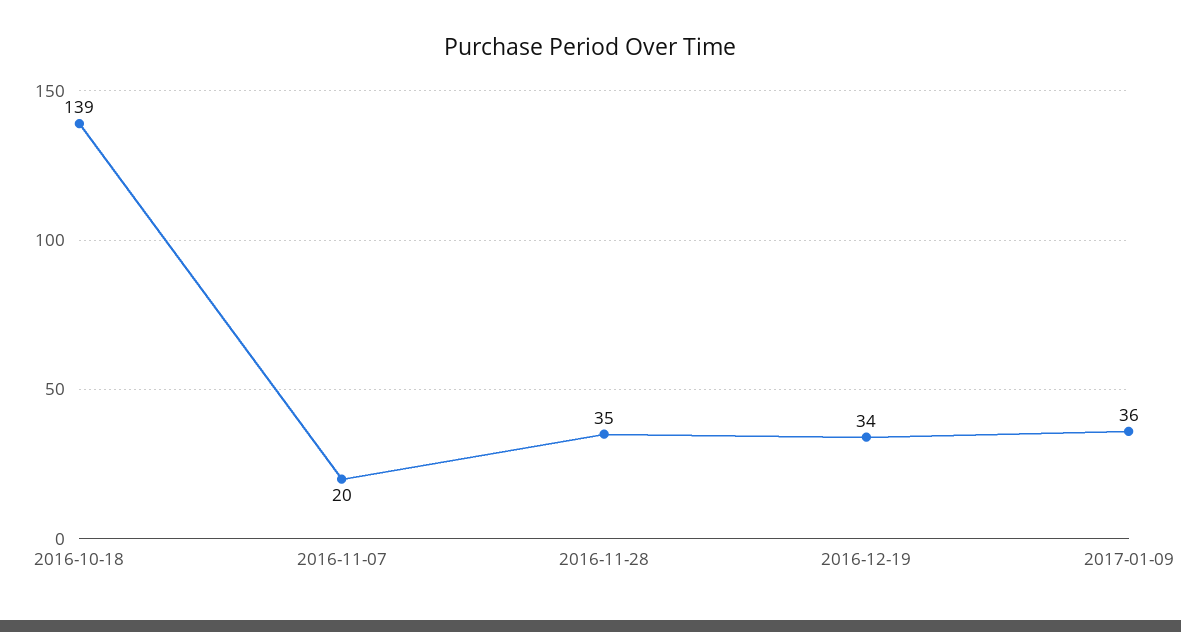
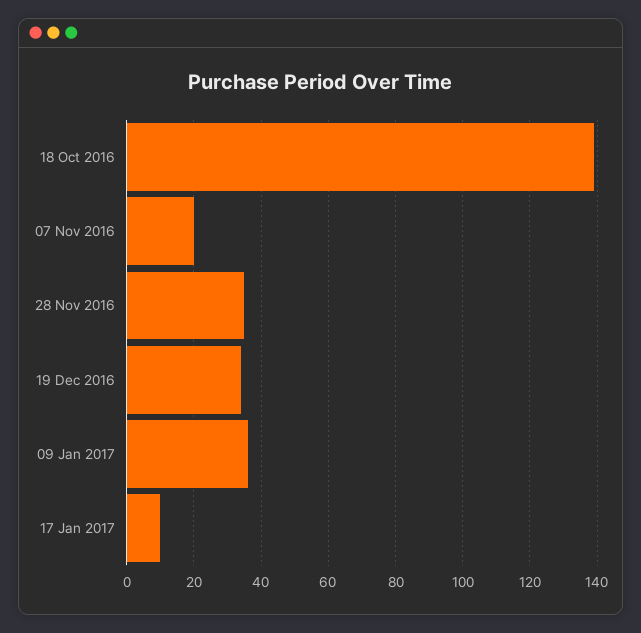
17 Jan 2017: none -> 10

